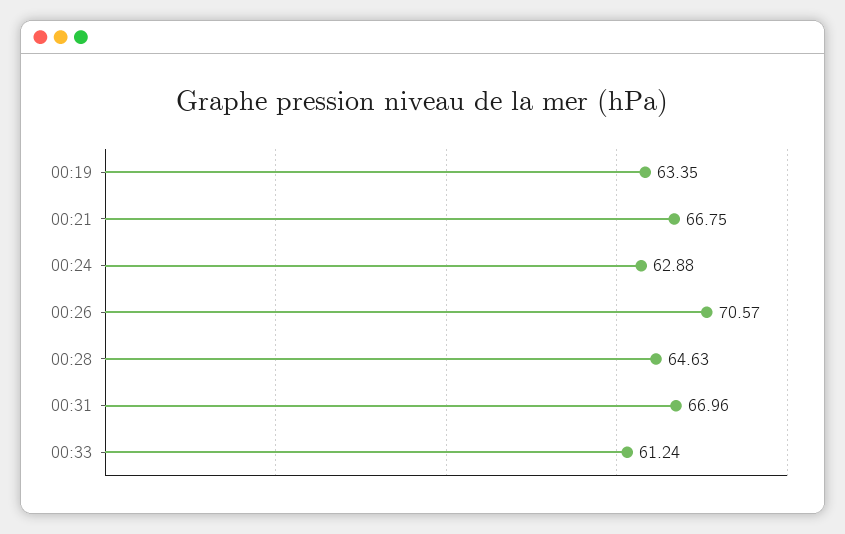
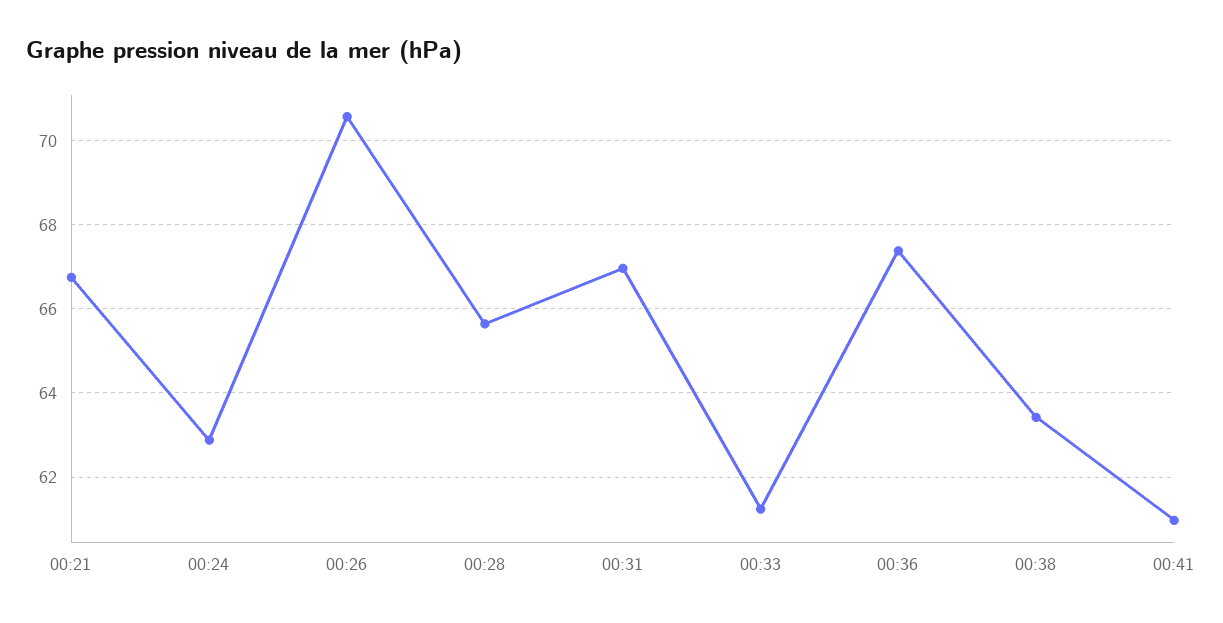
00:19: 63.35 -> none
00:28: 64.63 -> 65.6
00:36: none -> 67.4
00:38: none -> 63.4
00:41: none -> 61

